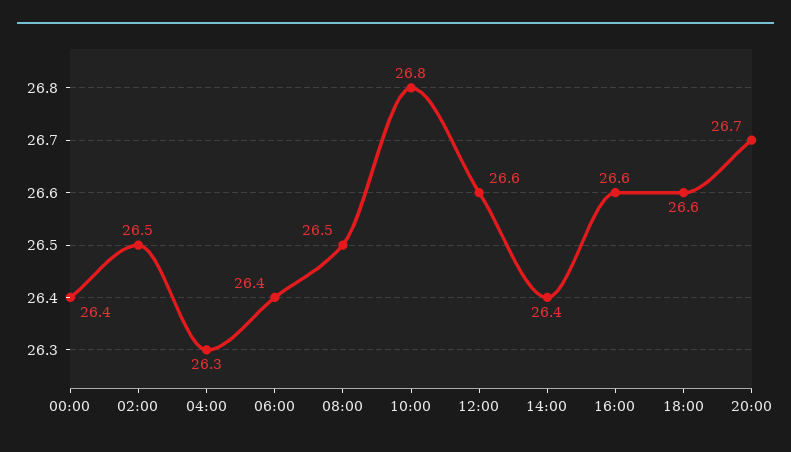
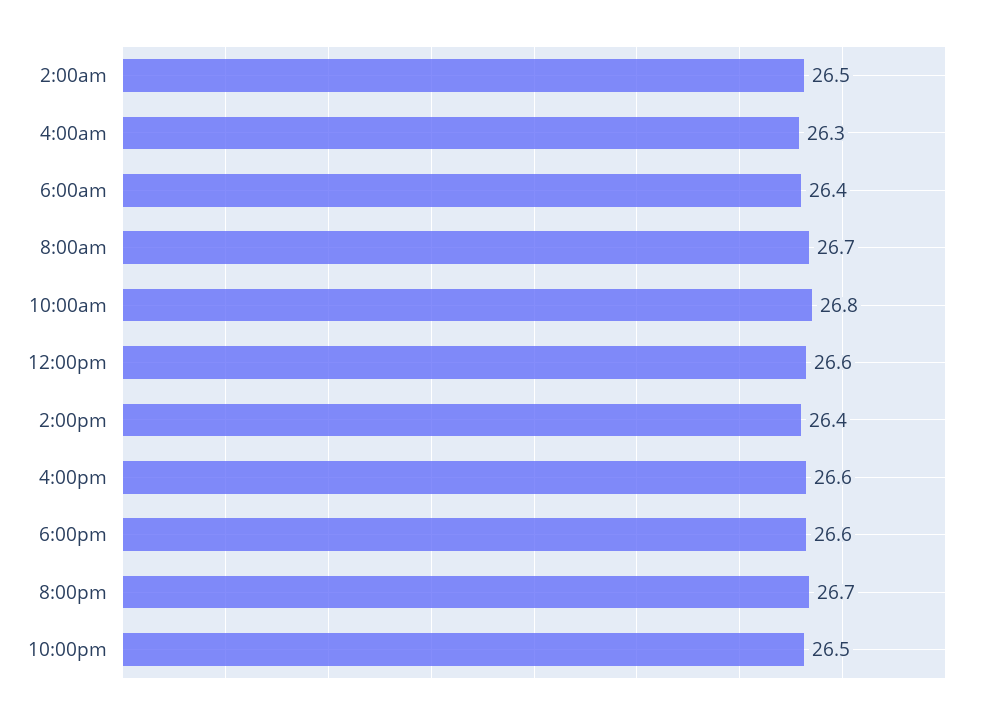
00:00: 26.4 -> none
08:00: 26.5 -> 26.7
10:00pm: none -> 26.5

